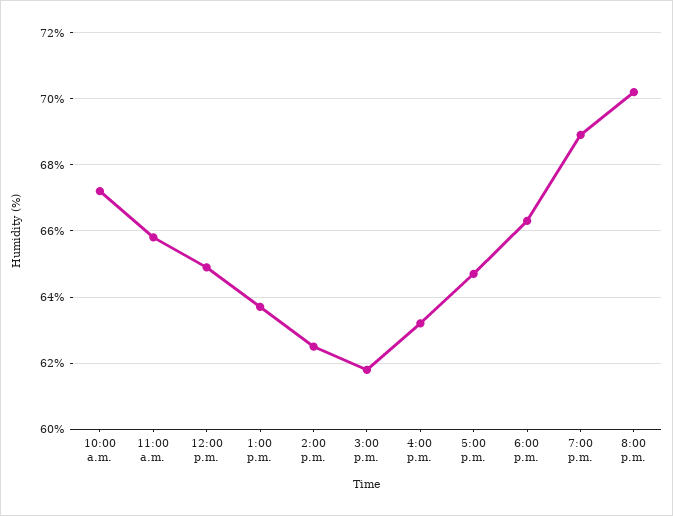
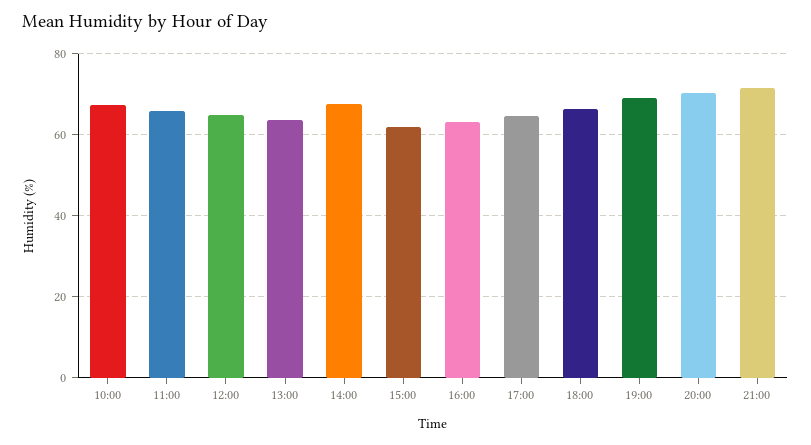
2:00 p.m.: 62.5 -> 68
21:00: none -> 72

